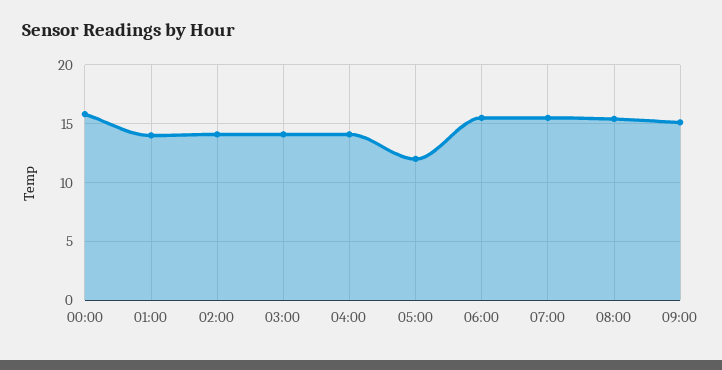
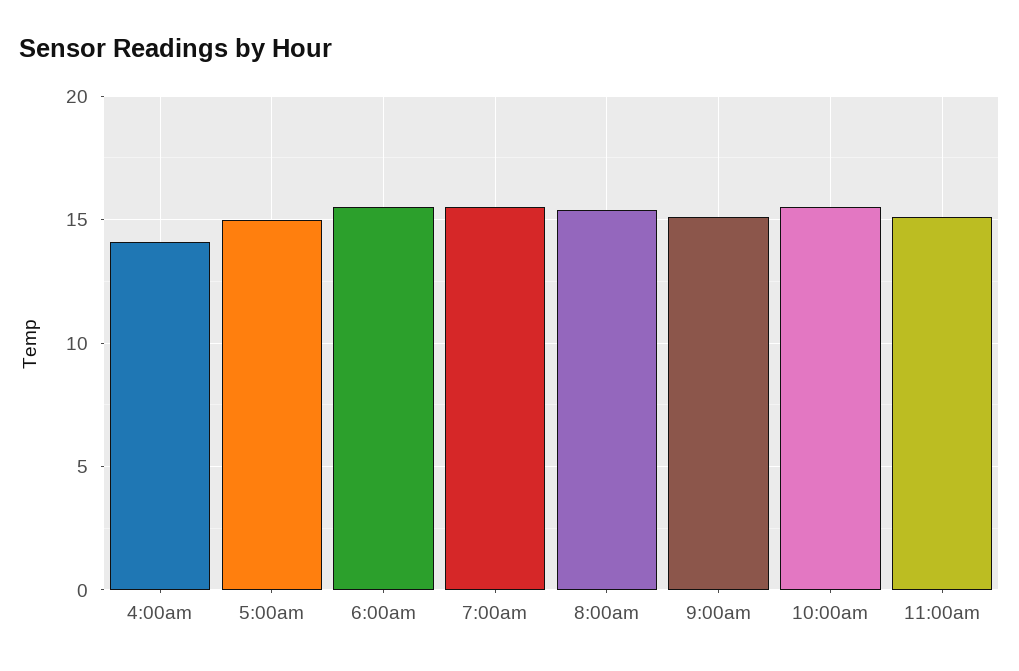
00:00: 16 -> none
01:00: 14 -> none
02:00: 14 -> none
03:00: 14 -> none
05:00: 12 -> 15
10:00am: none -> 15.5
11:00am: none -> 15

